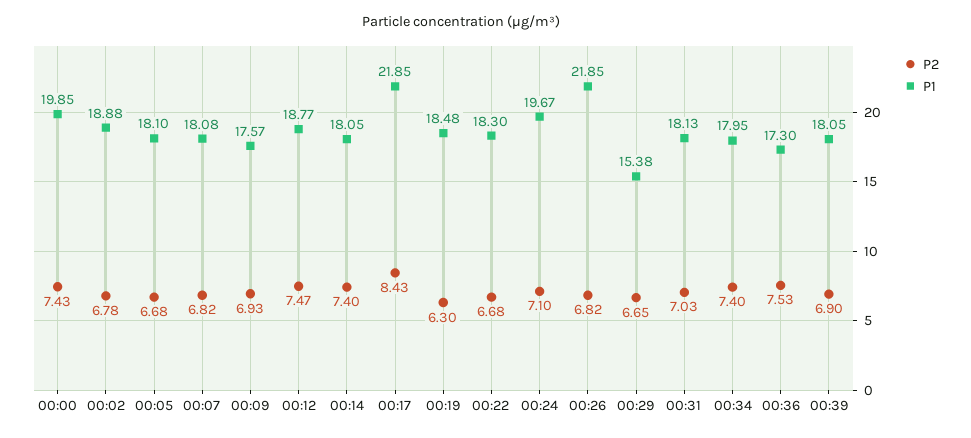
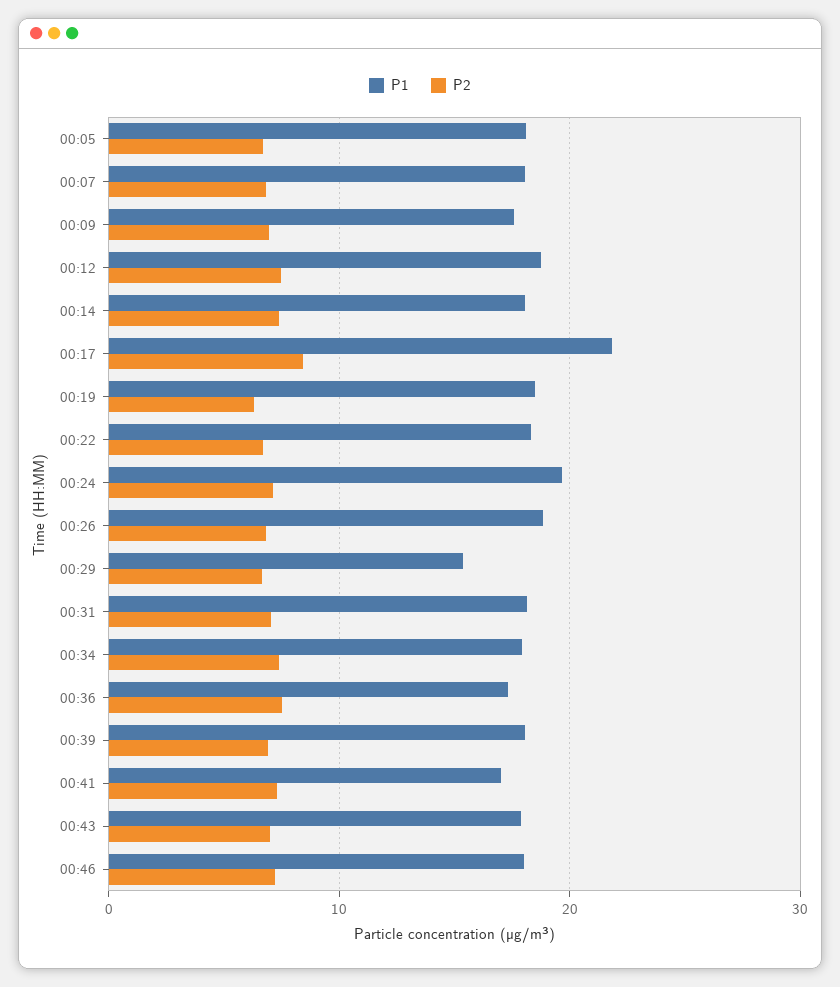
P2, 00:00: 7.43 -> none
P1, 00:00: 19.85 -> none
P2, 00:02: 6.78 -> none
P1, 00:02: 18.88 -> none
P1, 00:26: 21.85 -> 19
P1, 00:41: none -> 17
P2, 00:41: none -> 7
P1, 00:43: none -> 18
P2, 00:43: none -> 7
P1, 00:46: none -> 18
P2, 00:46: none -> 7

